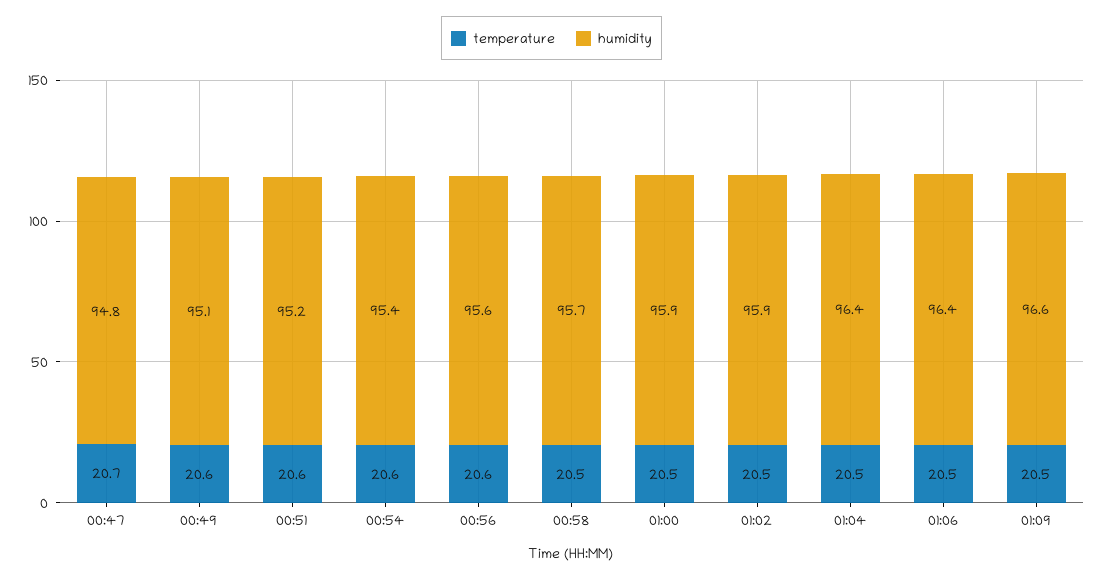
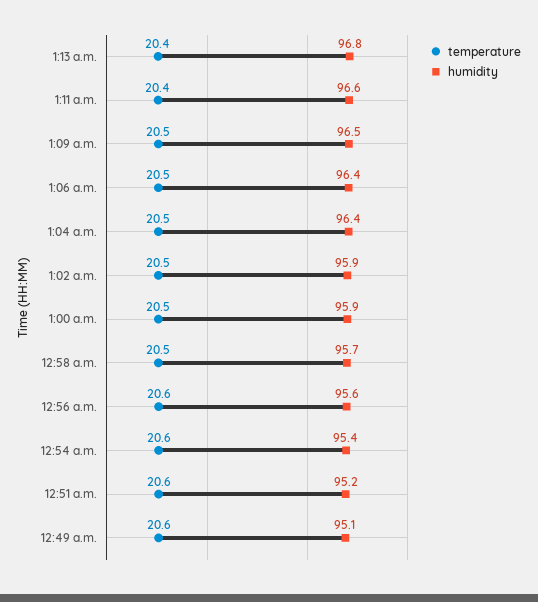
temperature, 00:47: 20.7 -> none
humidity, 00:47: 94.8 -> none
humidity, 01:09: 96.6 -> 96.5
temperature, 1:13 a.m.: none -> 20.4
humidity, 1:13 a.m.: none -> 96.8
temperature, 1:11 a.m.: none -> 20.4
humidity, 1:11 a.m.: none -> 96.6

